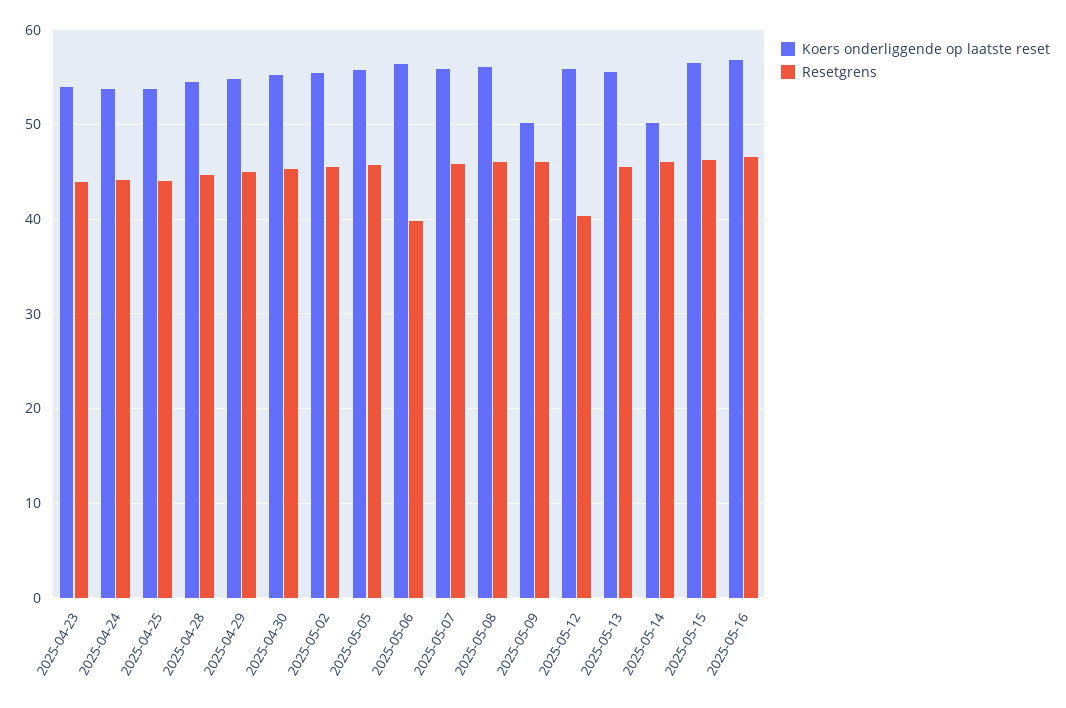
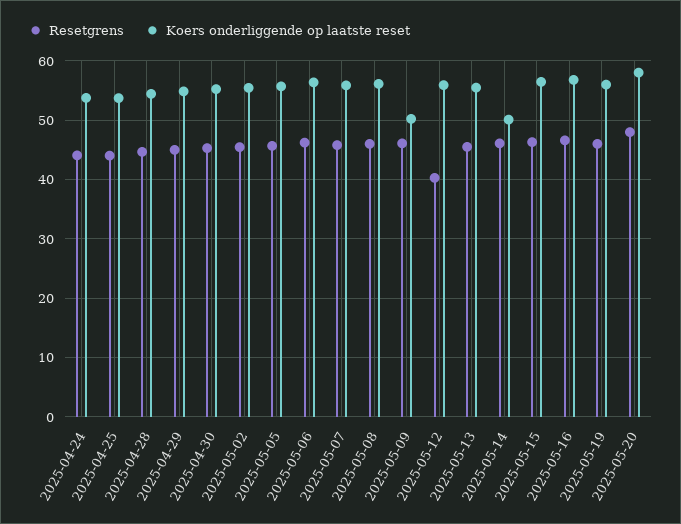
Koers onderliggende op laatste reset, 2025-04-23: 54 -> none
Resetgrens, 2025-04-23: 44 -> none
Resetgrens, 2025-05-06: 40 -> 46
Resetgrens, 2025-05-19: none -> 46
Koers onderliggende op laatste reset, 2025-05-19: none -> 56
Resetgrens, 2025-05-20: none -> 48
Koers onderliggende op laatste reset, 2025-05-20: none -> 58

